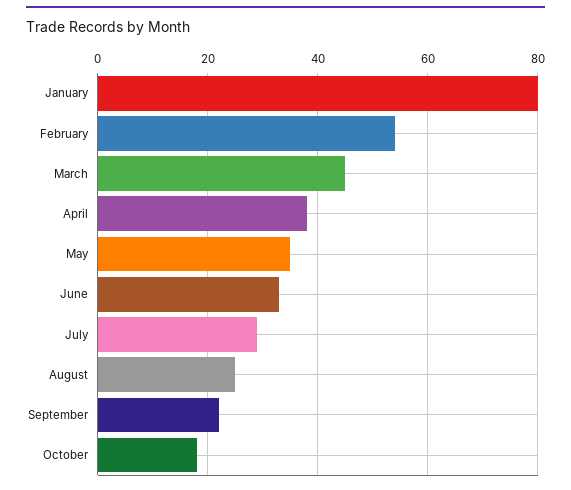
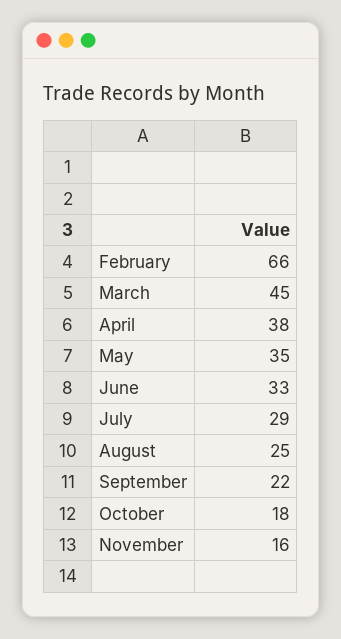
January: 80 -> none
February: 55 -> 66
November: none -> 16

